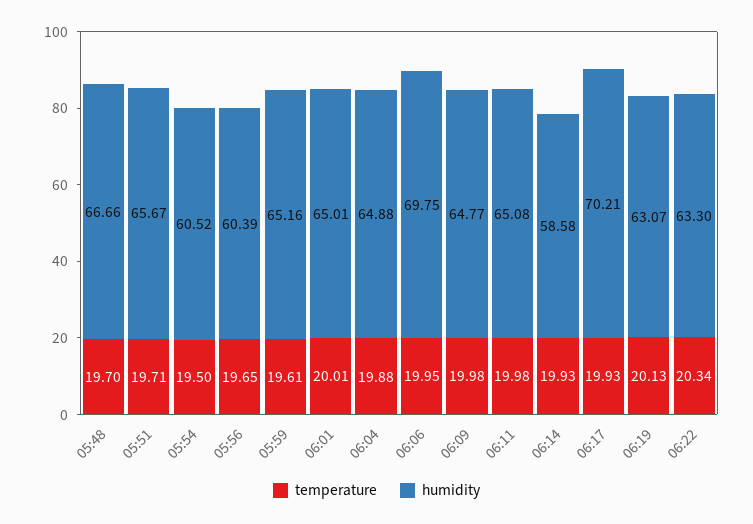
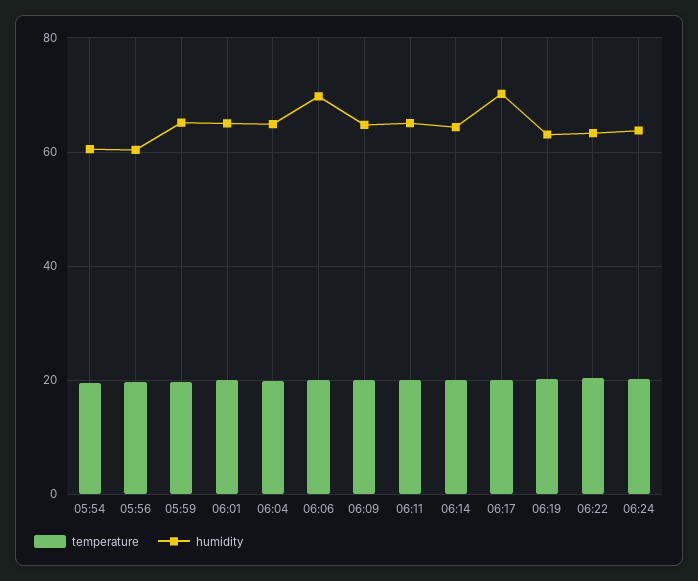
temperature, 05:48: 19.7 -> none
humidity, 05:48: 66.66 -> none
temperature, 05:51: 19.71 -> none
humidity, 05:51: 65.67 -> none
humidity, 06:14: 58.58 -> 64
temperature, 06:24: none -> 20
humidity, 06:24: none -> 64

